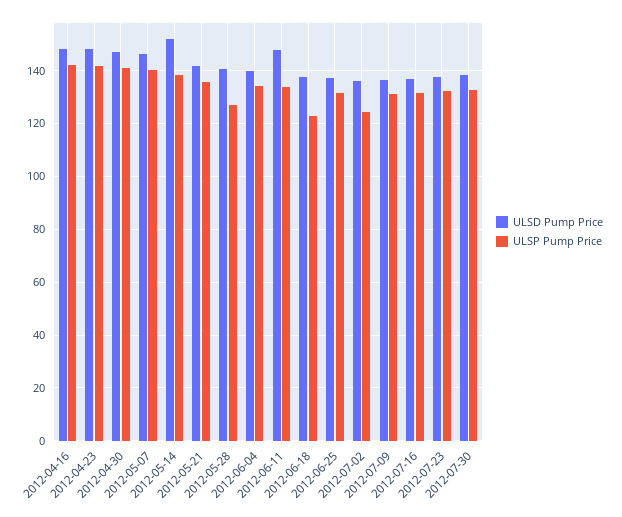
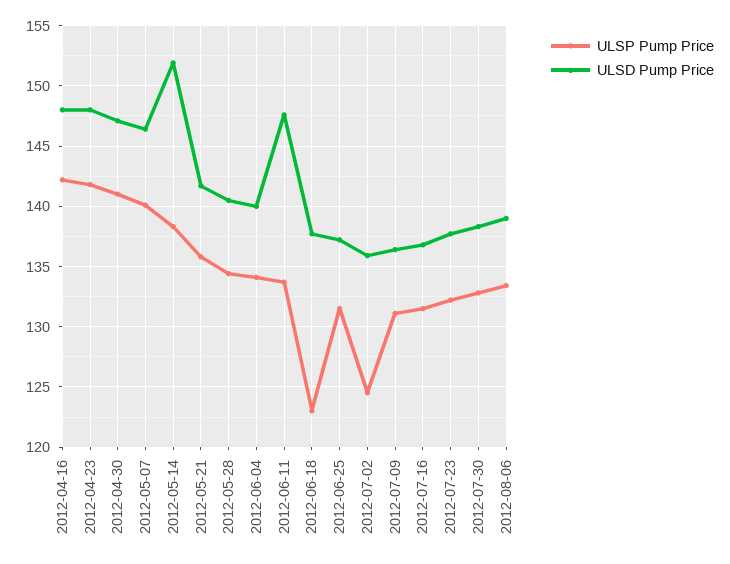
ULSP Pump Price, 2012-05-28: 127.5 -> 134.5
ULSP Pump Price, 2012-08-06: none -> 133.5
ULSD Pump Price, 2012-08-06: none -> 139

